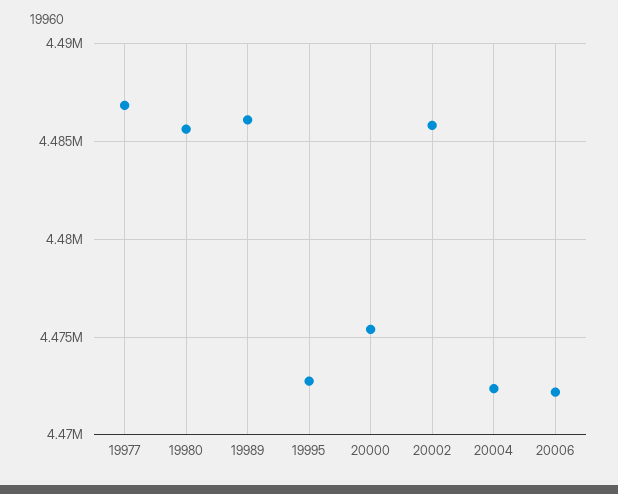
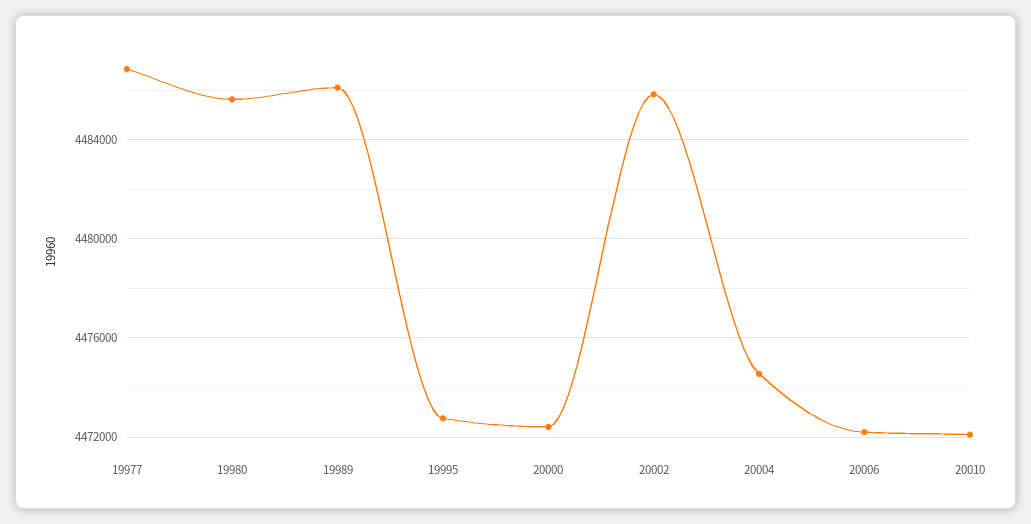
20000: 4475500 -> 4472500
20004: 4472500 -> 4474500
20010: none -> 4472000

